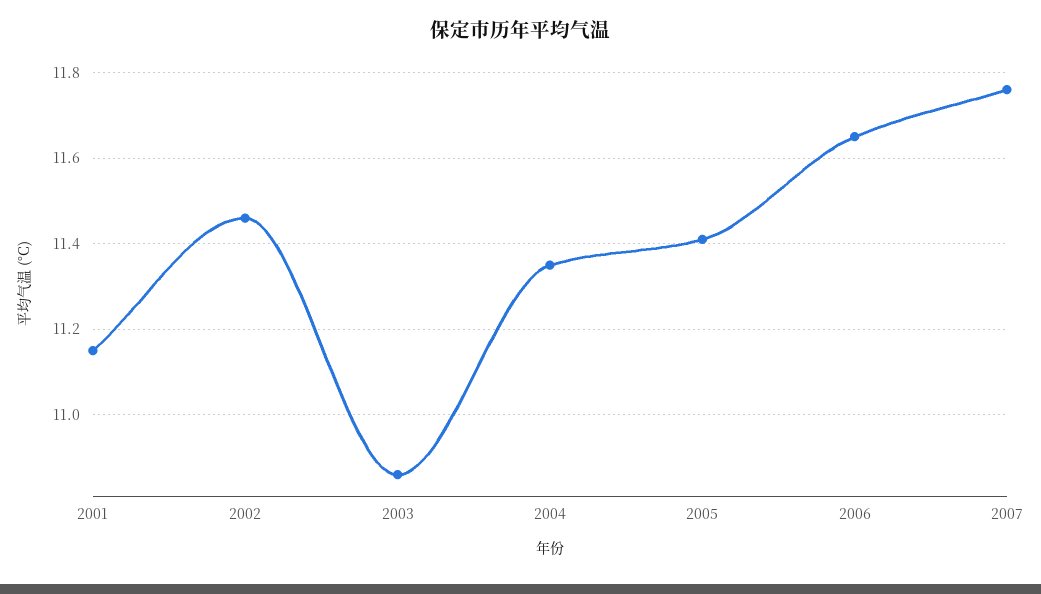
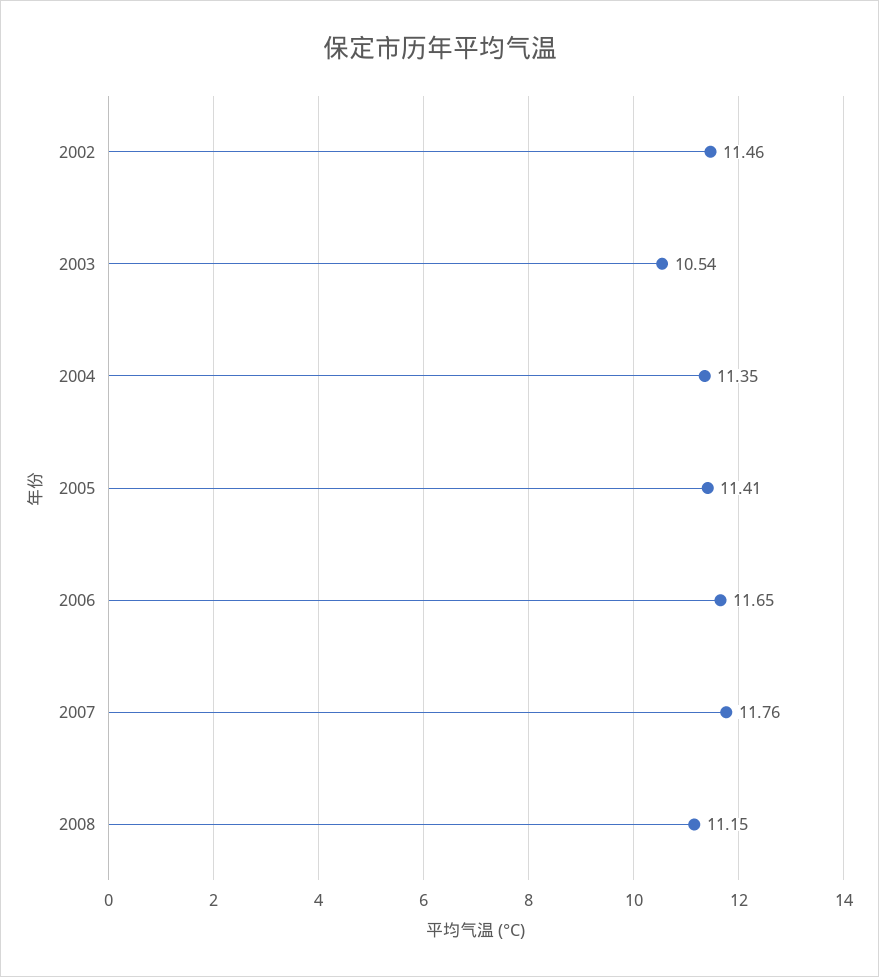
2001: 11.15 -> none
2003: 10.85 -> 10.54
2008: none -> 11.15

